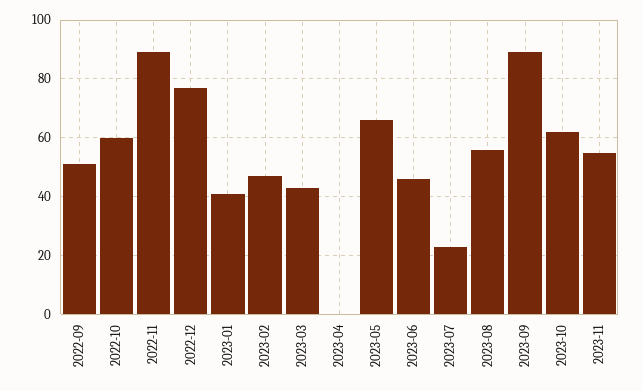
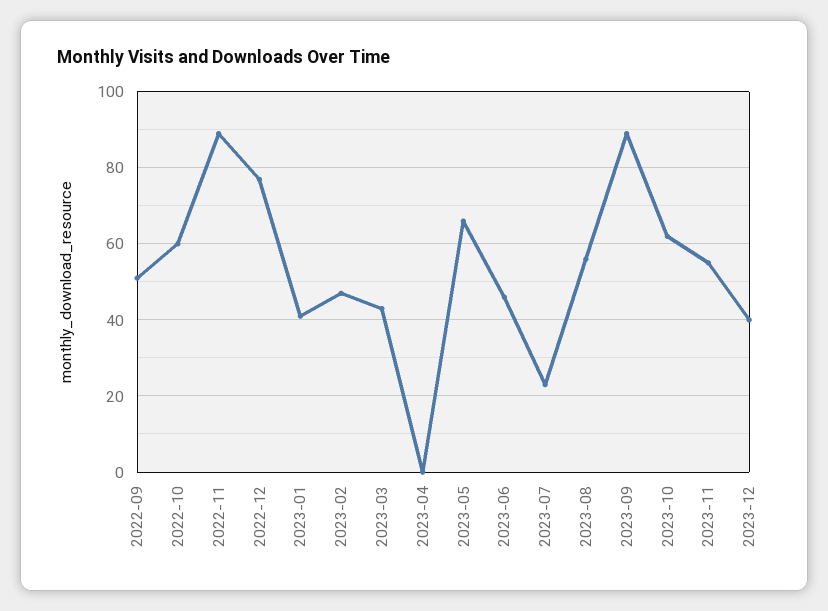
2023-12: none -> 40

